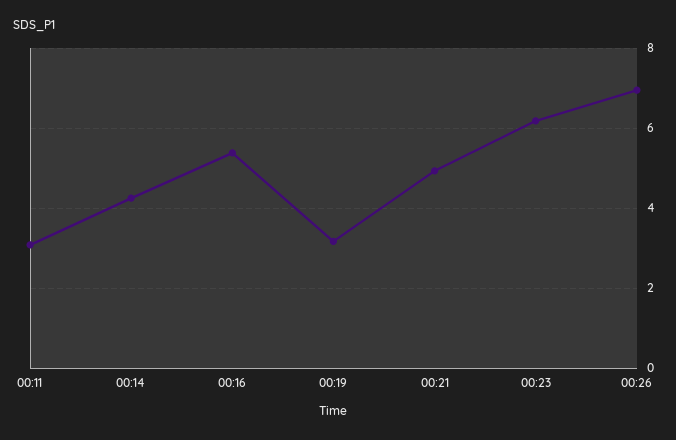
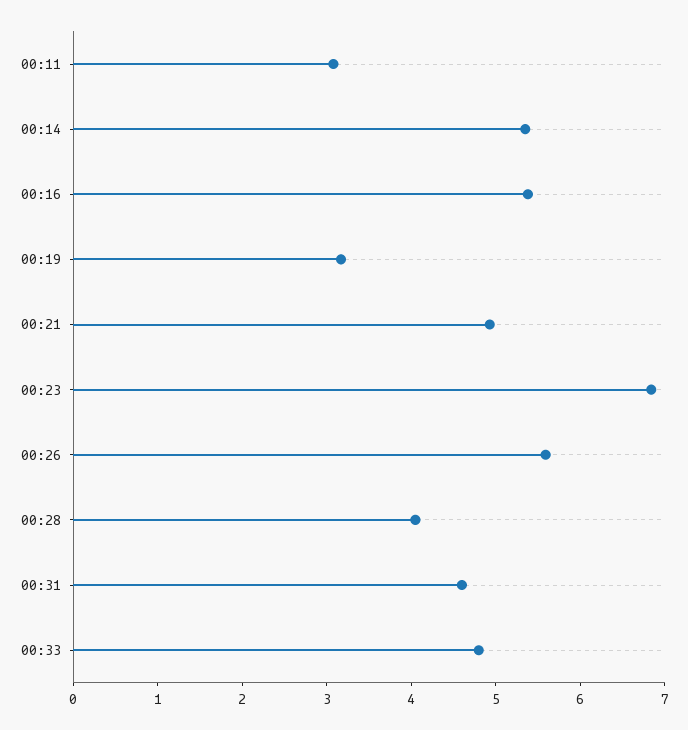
00:14: 4.2 -> 5.4
00:23: 6.2 -> 6.8
00:26: 7 -> 5.6
00:28: none -> 4
00:31: none -> 4.6
00:33: none -> 4.8

